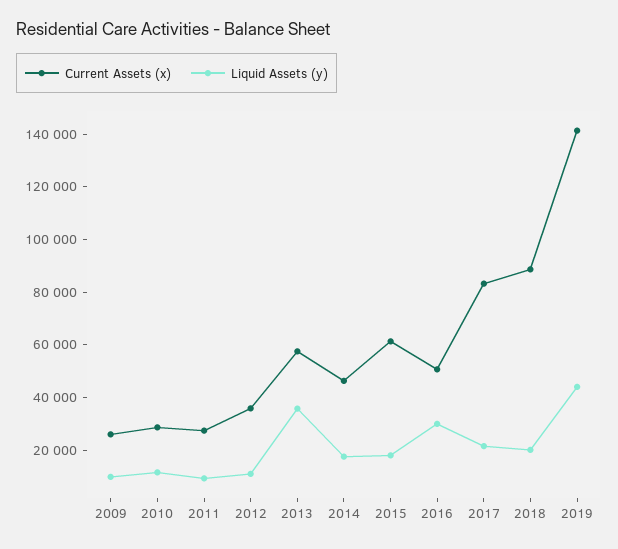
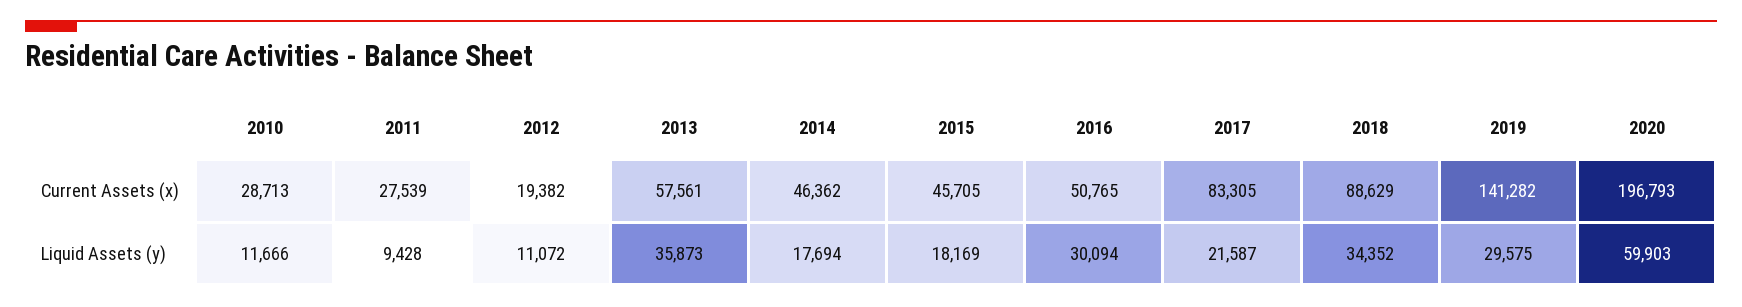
Current Assets (x), 2009: 25000 -> none
Liquid Assets (y), 2009: 10000 -> none
Current Assets (x), 2012: 35000 -> 19382
Current Assets (x), 2015: 60000 -> 45705
Liquid Assets (y), 2018: 20000 -> 34352
Liquid Assets (y), 2019: 45000 -> 29575
Current Assets (x), 2020: none -> 196793
Liquid Assets (y), 2020: none -> 59903

